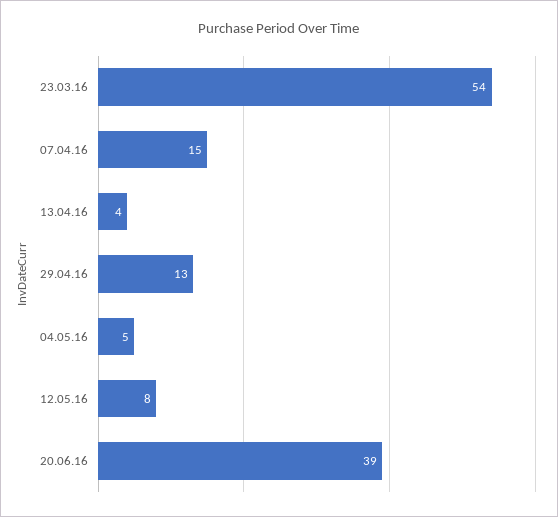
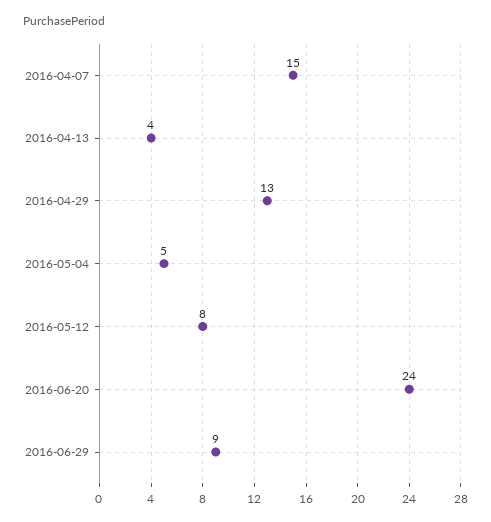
23.03.16: 54 -> none
20.06.16: 39 -> 24
2016-06-29: none -> 9

